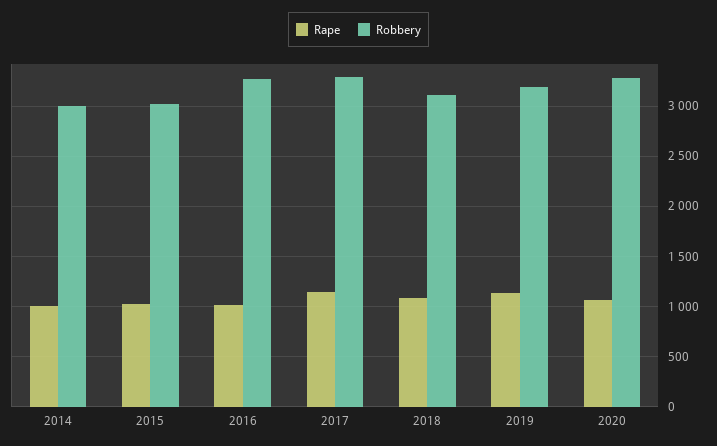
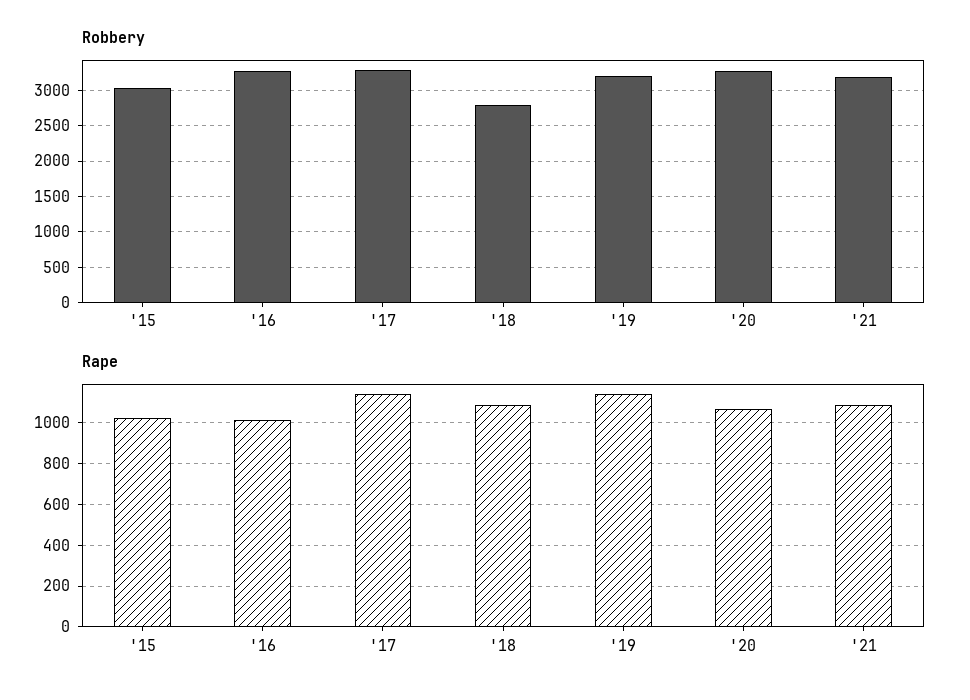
Rape, 2014: 1000 -> none
Robbery, 2014: 3000 -> none
Robbery, 2018: 3100 -> 2800
Robbery, '21: none -> 3200
Rape, '21: none -> 1100

